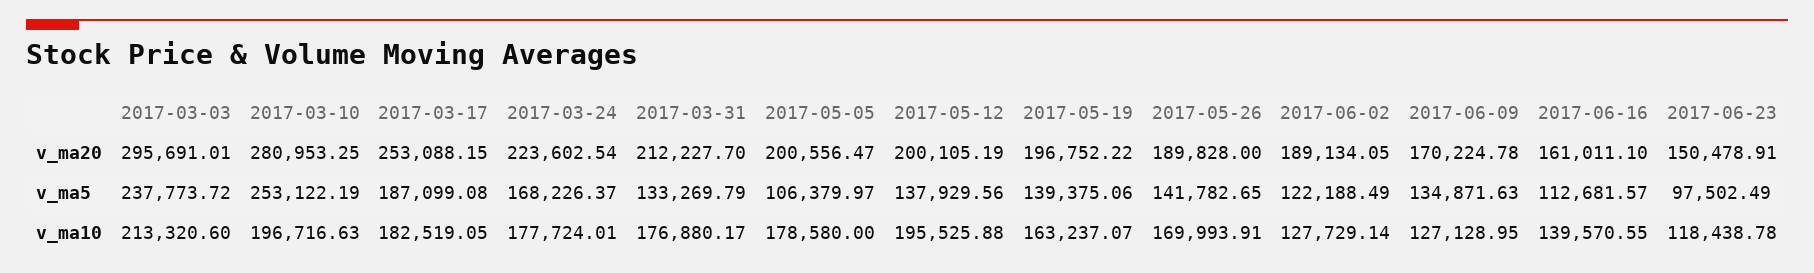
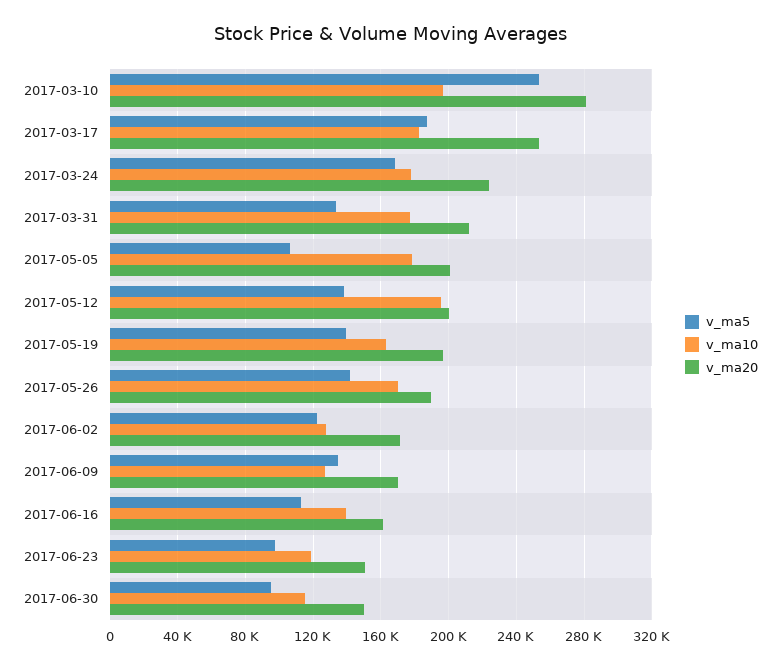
v_ma20, 2017-03-03: 295691.01 -> none
v_ma20, 2017-06-02: 189134.05 -> 170000
v_ma5, 2017-03-03: 237773.72 -> none
v_ma10, 2017-03-03: 213320.6 -> none
v_ma5, 2017-06-30: none -> 95000
v_ma10, 2017-06-30: none -> 115000
v_ma20, 2017-06-30: none -> 150000

